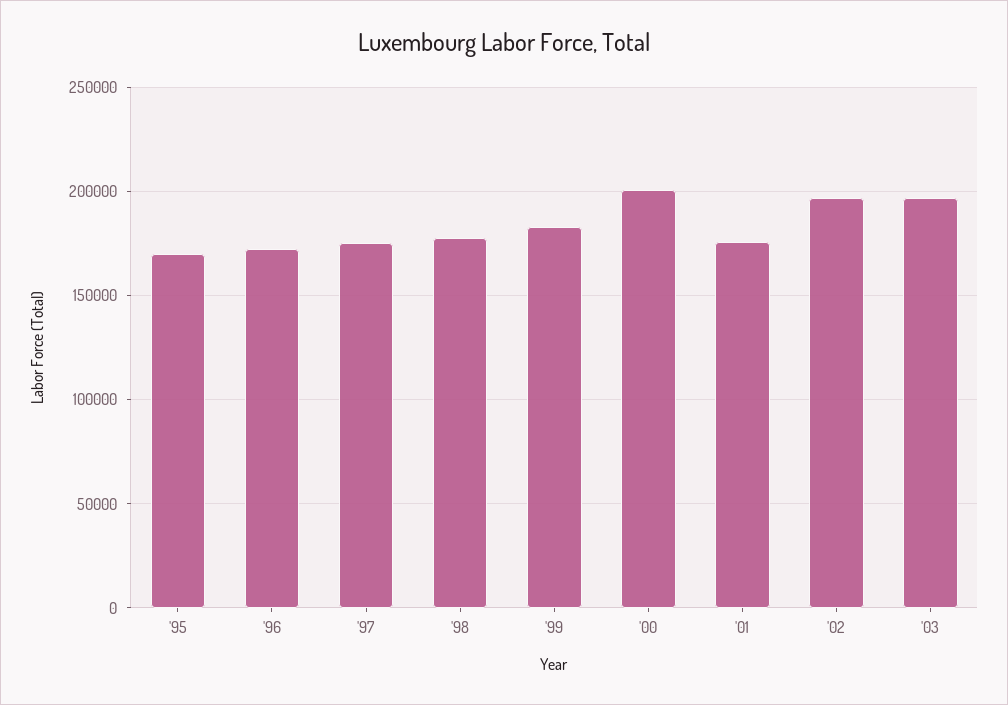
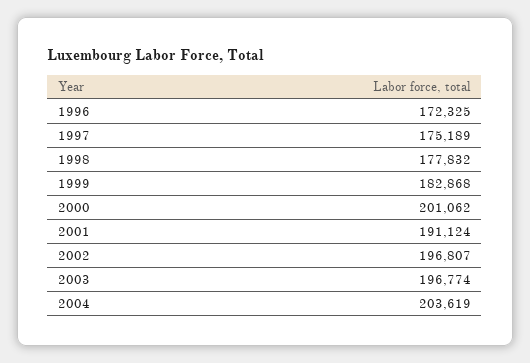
'95: 170000 -> none
'01: 175000 -> 191124
2004: none -> 203619

